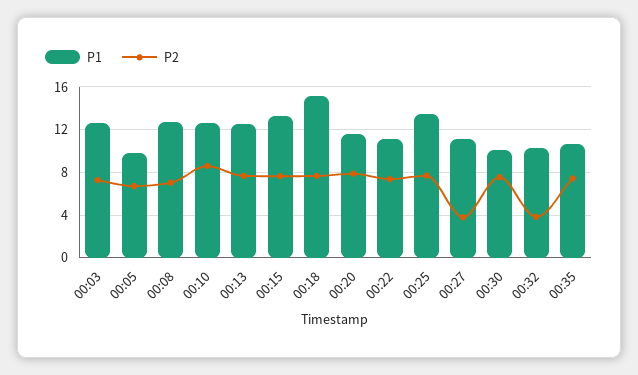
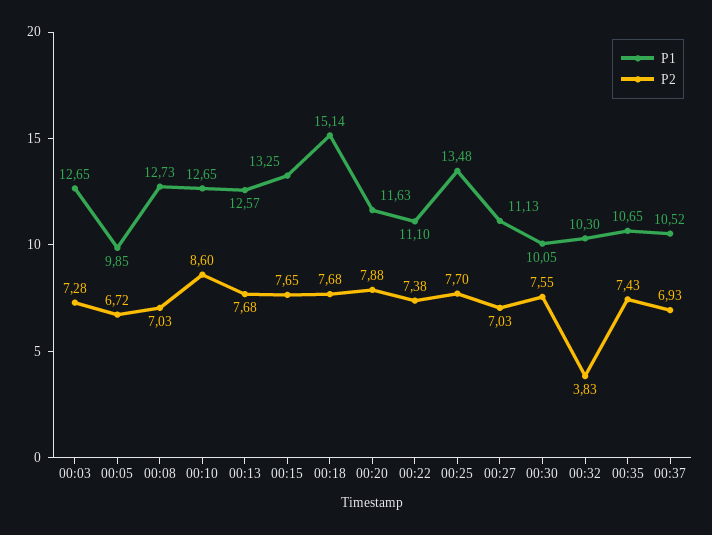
P2, 00:27: 4 -> 7.03
P1, 00:37: none -> 10.52
P2, 00:37: none -> 6.93

